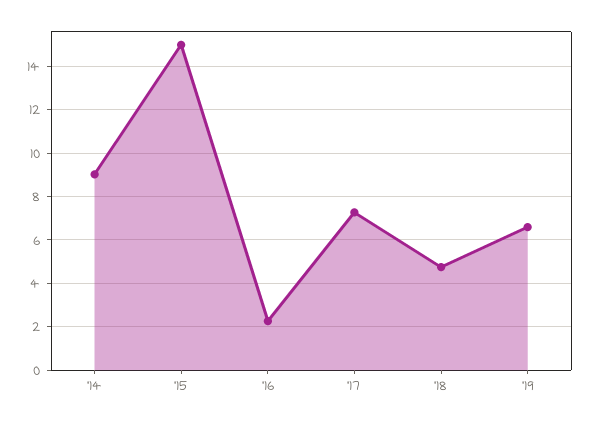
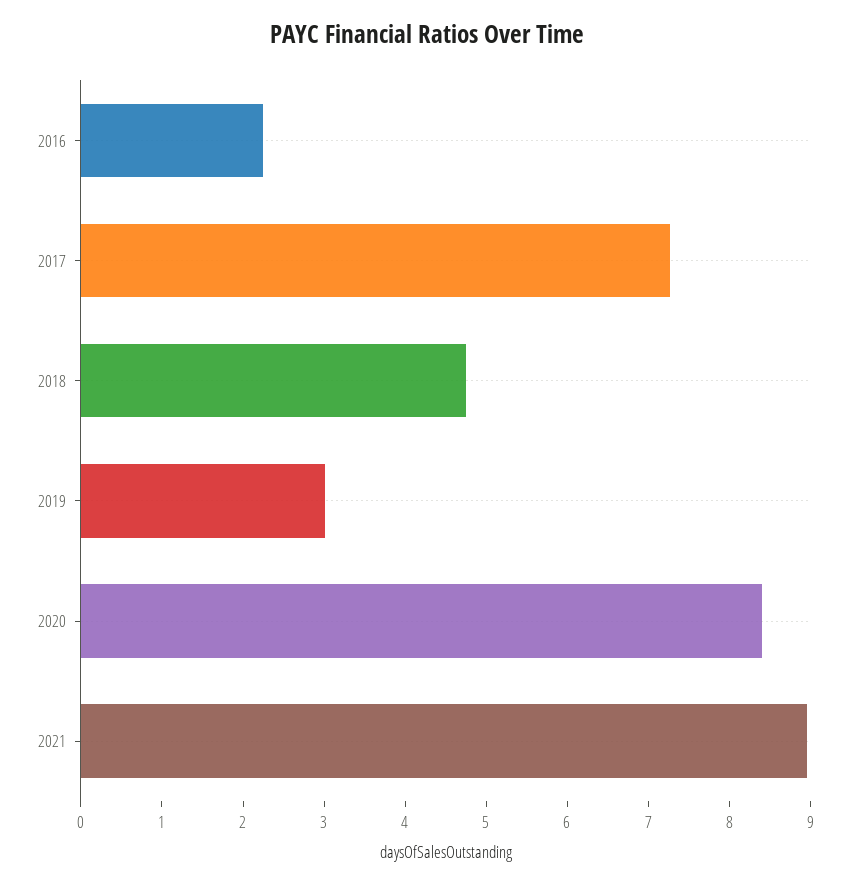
'14: 9 -> none
'15: 15 -> none
'19: 6.5 -> 3
2020: none -> 8.4
2021: none -> 9

